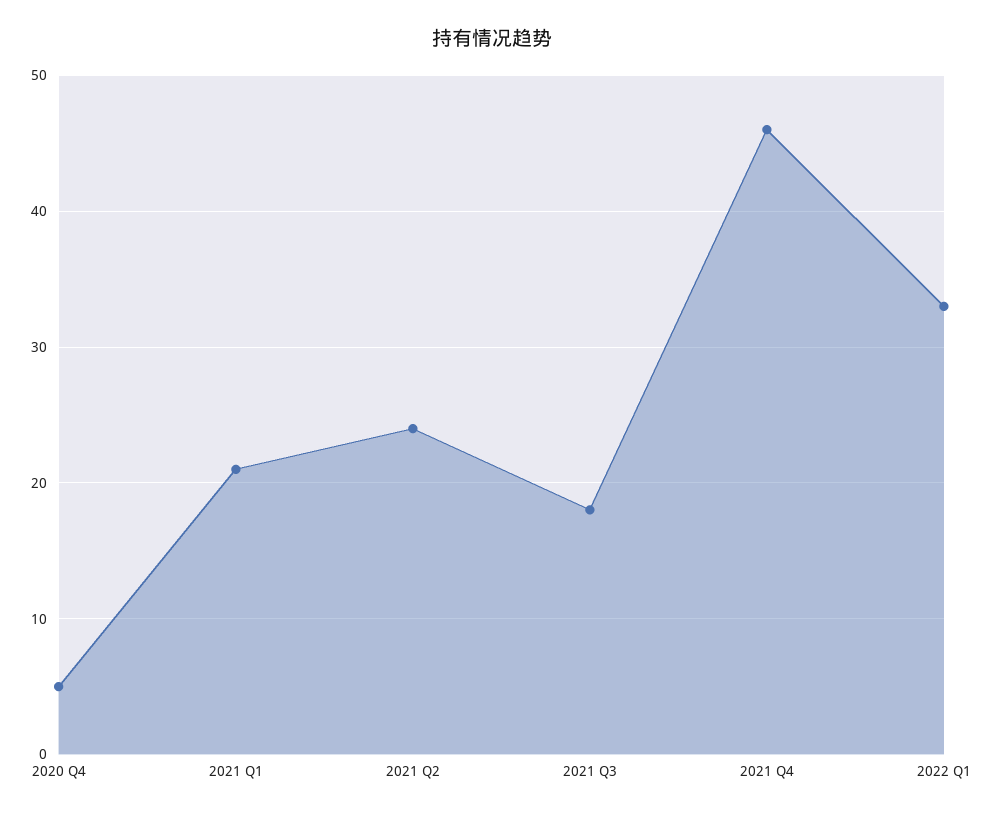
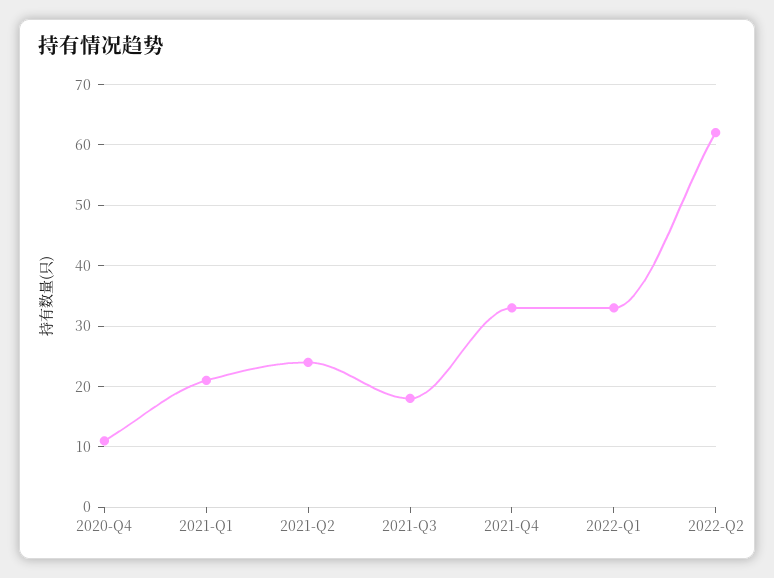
2020 Q4: 5 -> 11
2021 Q4: 46 -> 33
2022-Q2: none -> 62

